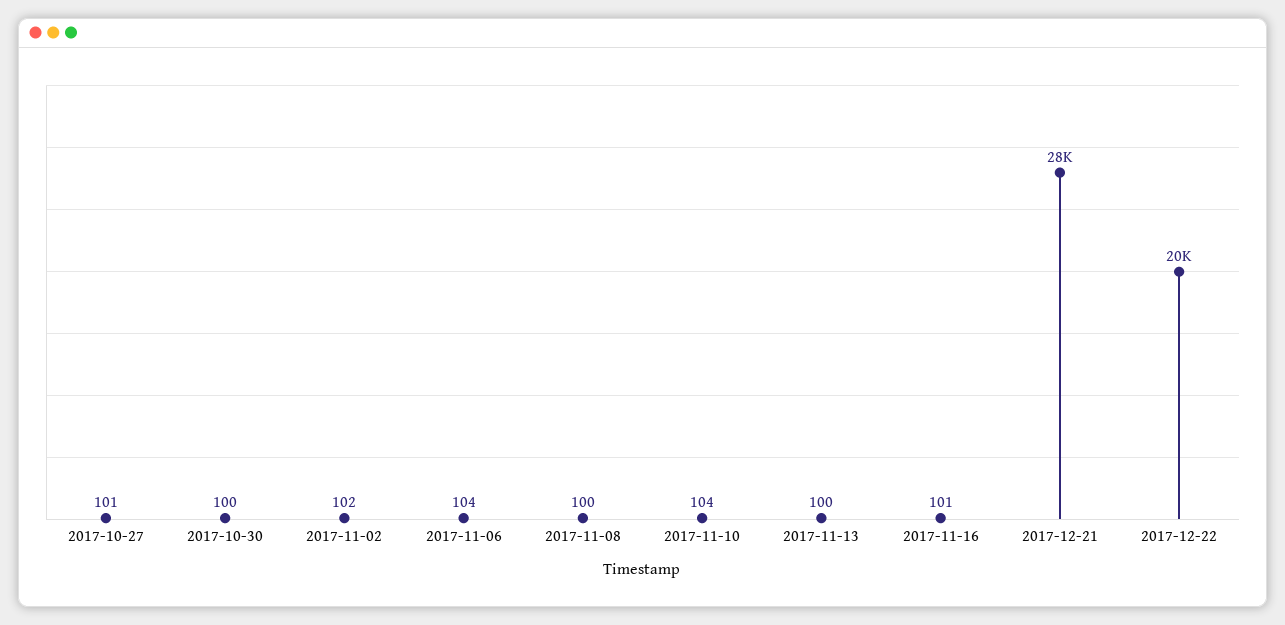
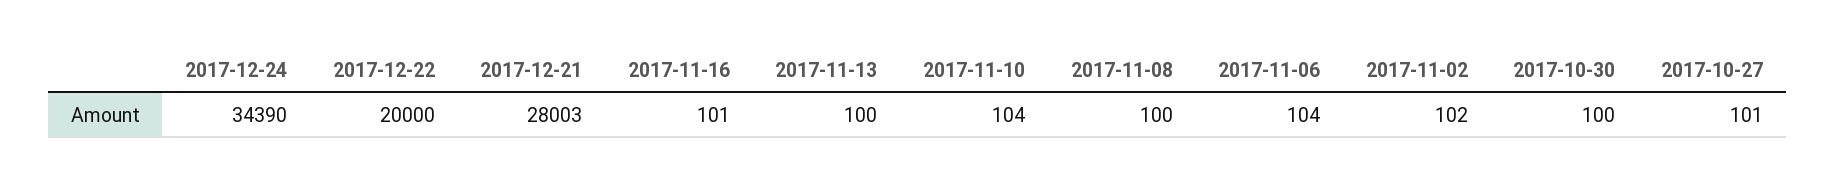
2017-12-24: none -> 34390

